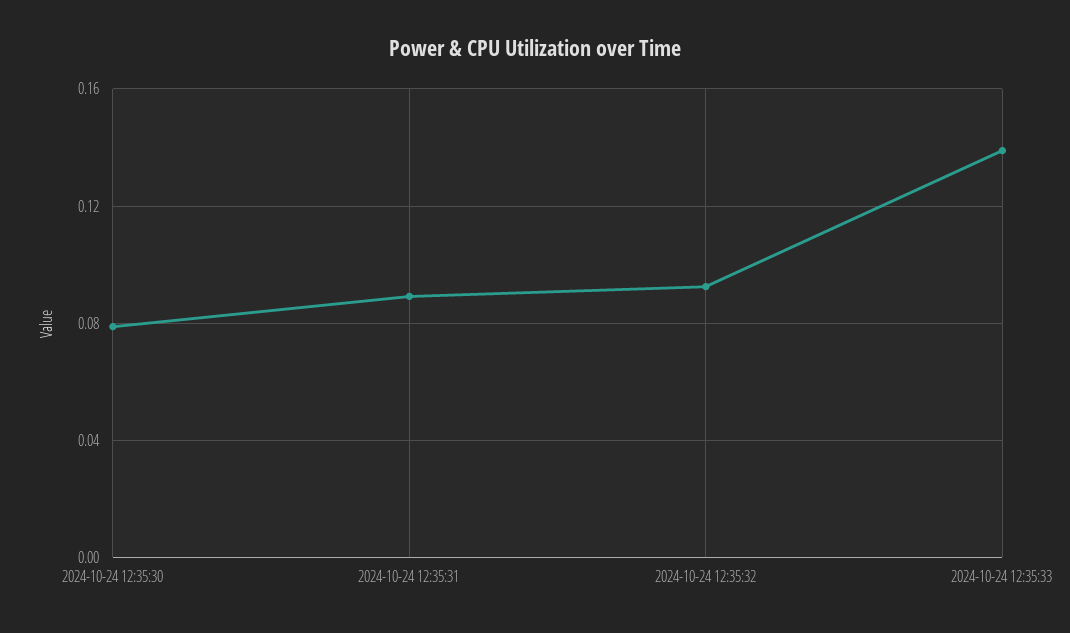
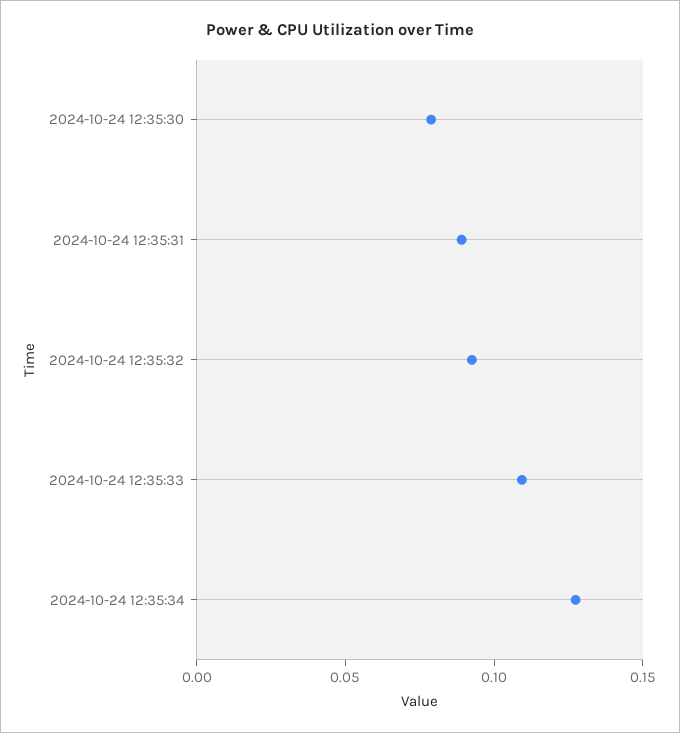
2024-10-24 12:35:33: 0.14 -> 0.11
2024-10-24 12:35:34: none -> 0.13

